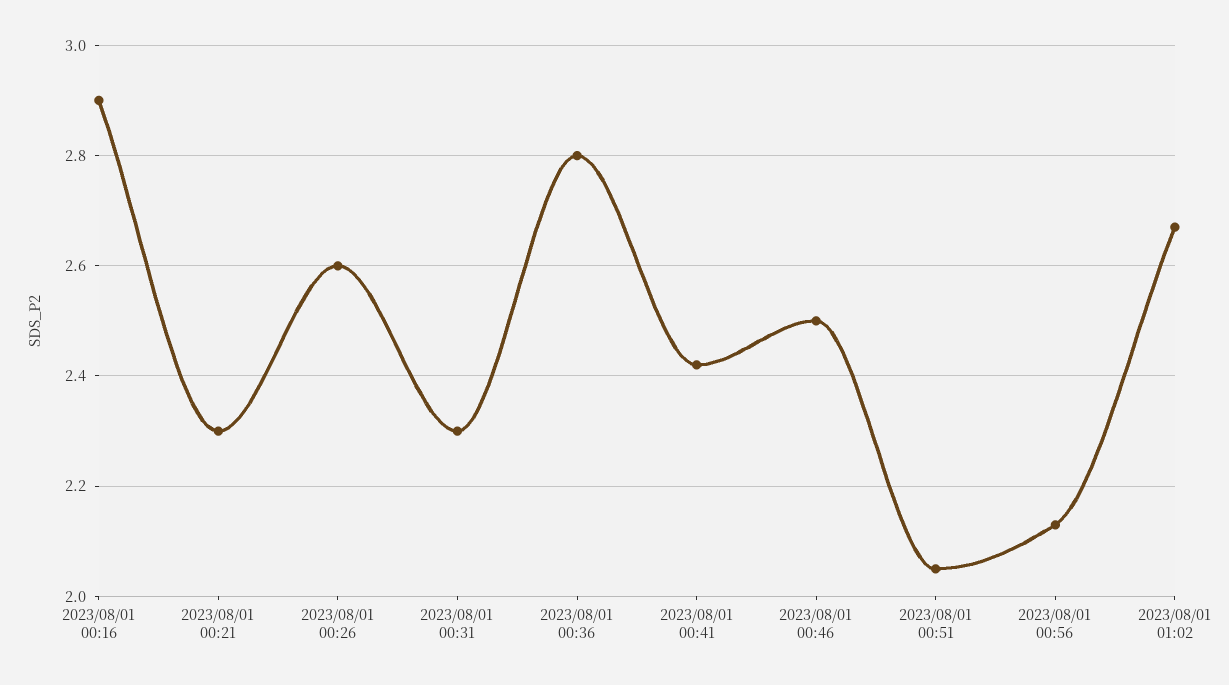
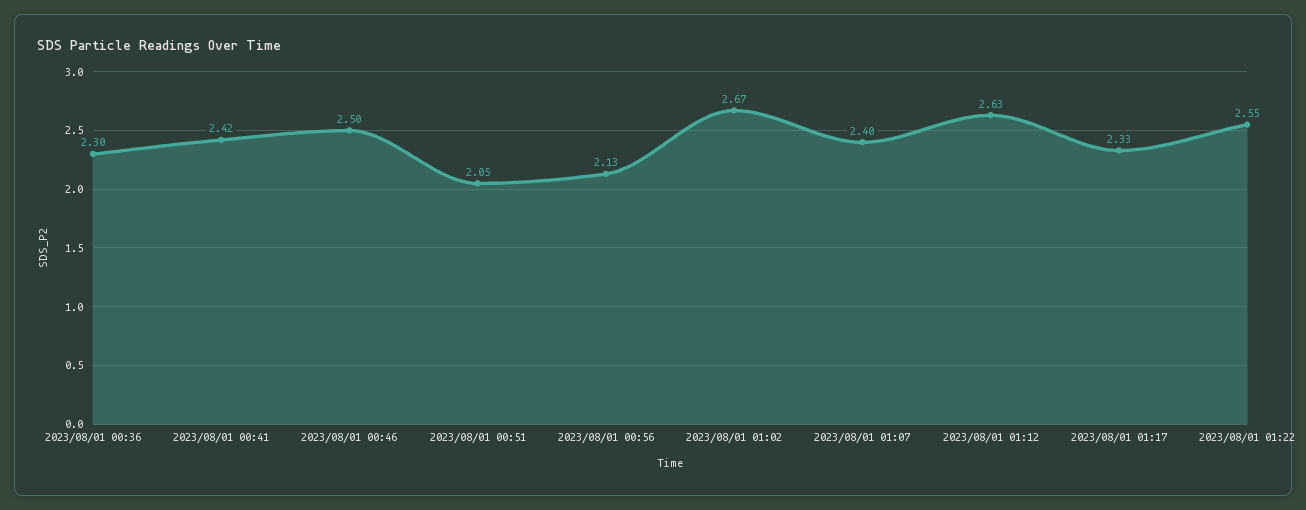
2023/08/01 00:16: 2.9 -> none
2023/08/01 00:21: 2.3 -> none
2023/08/01 00:26: 2.6 -> none
2023/08/01 00:31: 2.3 -> none
2023/08/01 00:36: 2.8 -> 2.3
2023/08/01 01:07: none -> 2.4
2023/08/01 01:12: none -> 2.63
2023/08/01 01:17: none -> 2.33
2023/08/01 01:22: none -> 2.55

